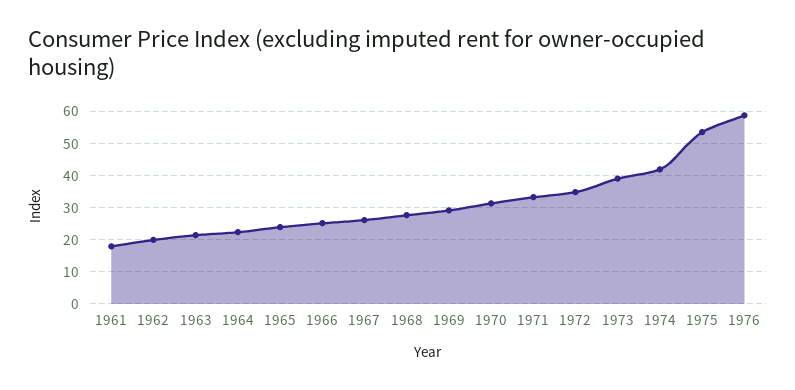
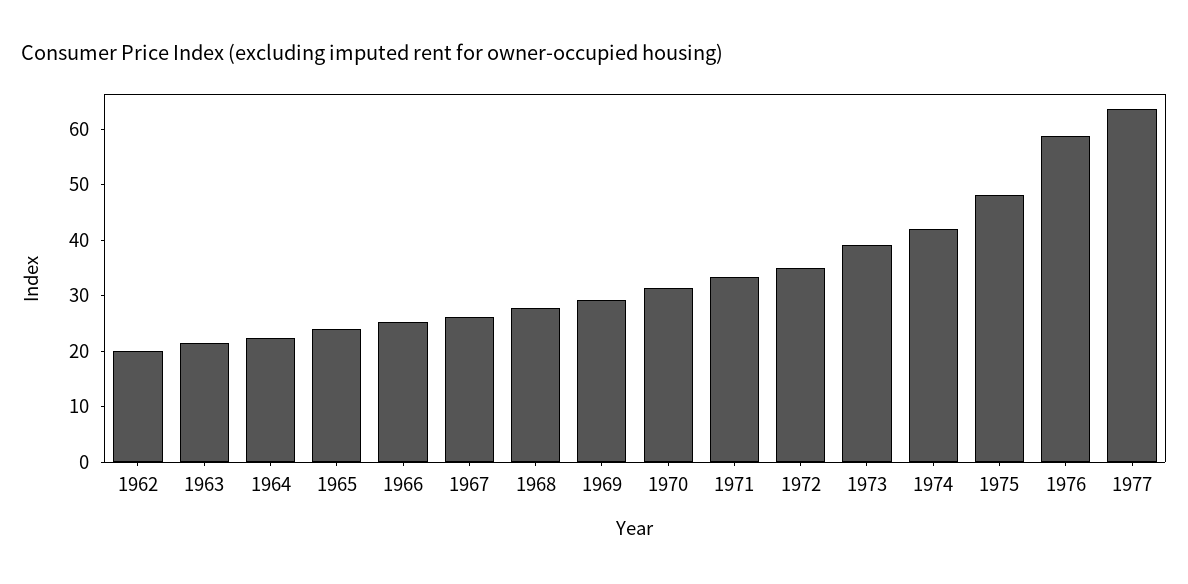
1961: 18 -> none
1975: 54 -> 48
1977: none -> 64

